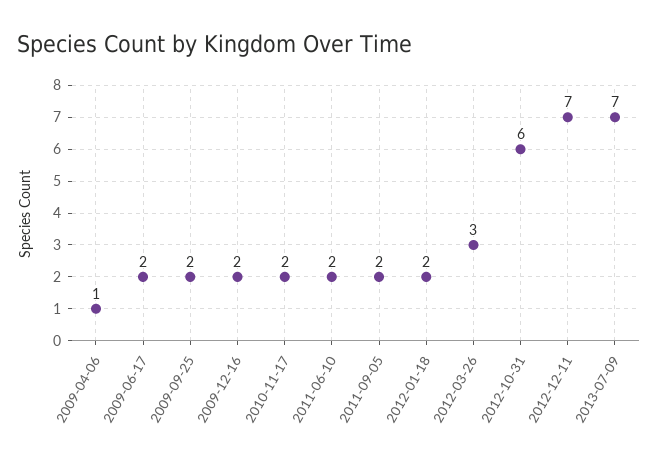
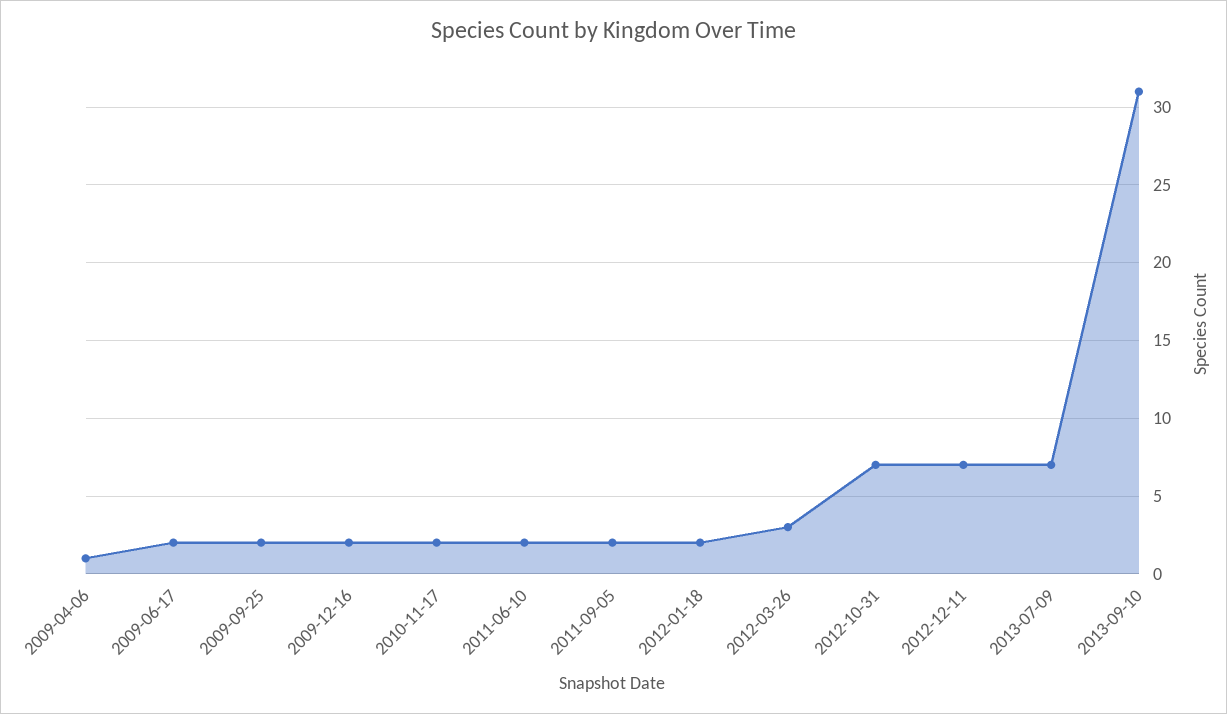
2012-10-31: 6 -> 7
2013-09-10: none -> 31

